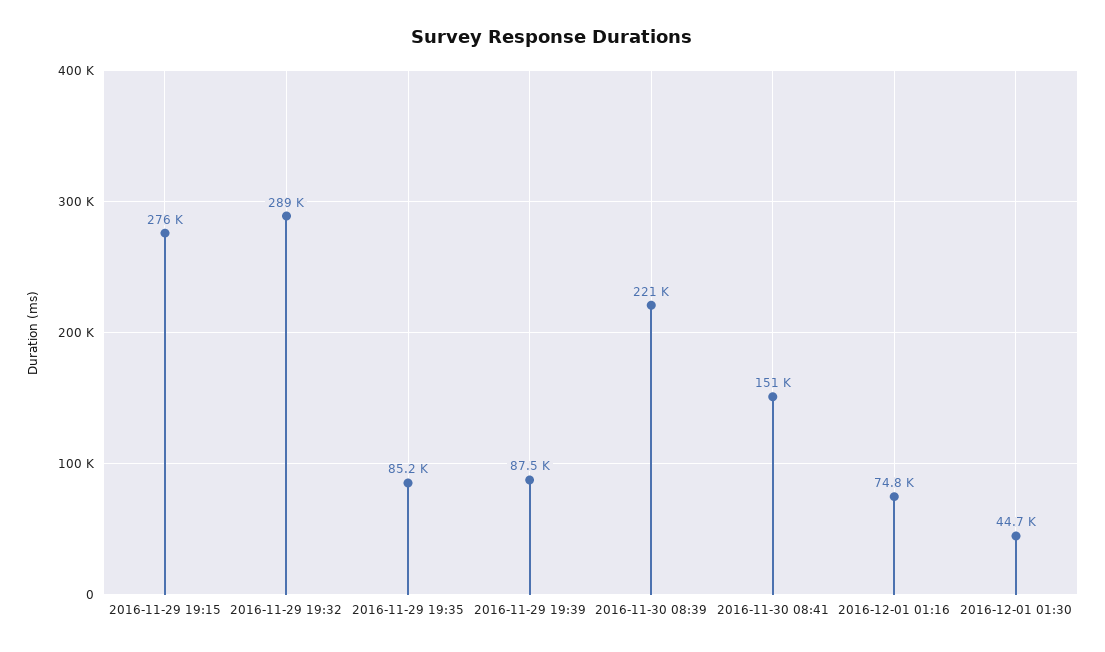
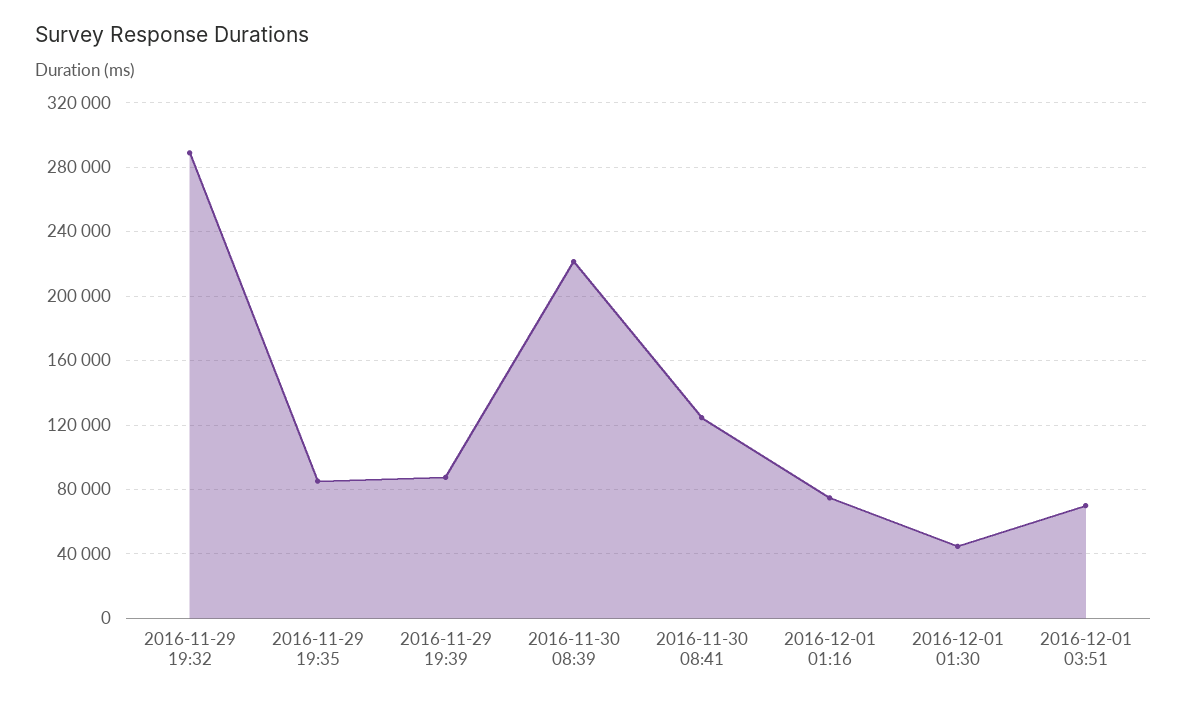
2016-11-29 19:15: 276000 -> none
2016-11-30 08:41: 151000 -> 125000
2016-12-01 03:51: none -> 70000

